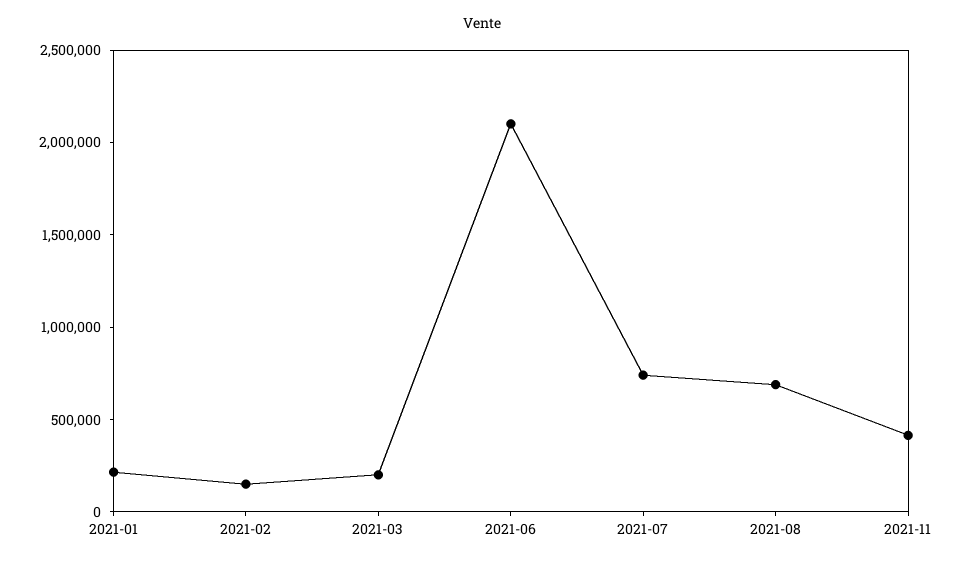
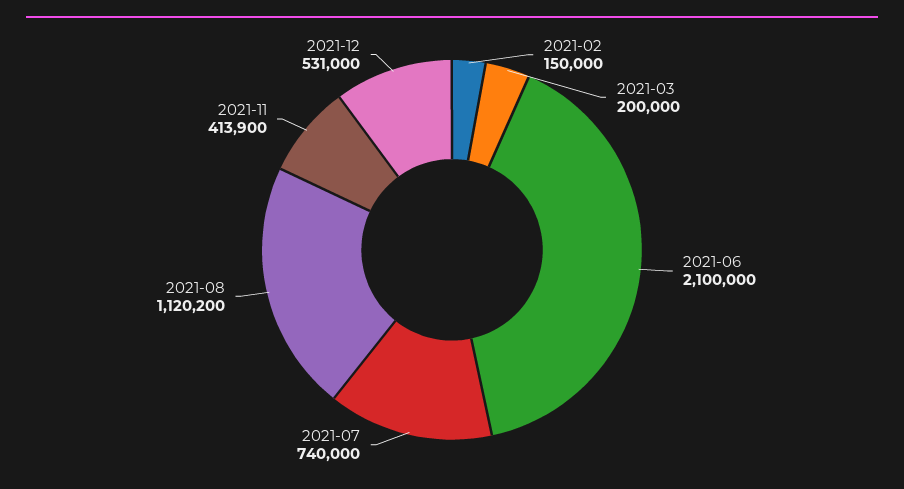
2021-01: 200000 -> none
2021-08: 700000 -> 1120200
2021-12: none -> 531000

